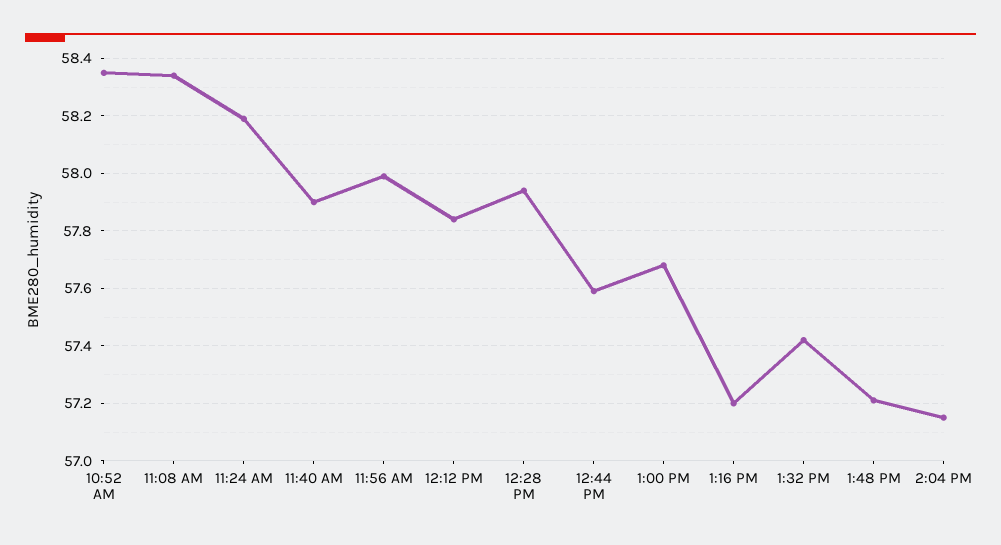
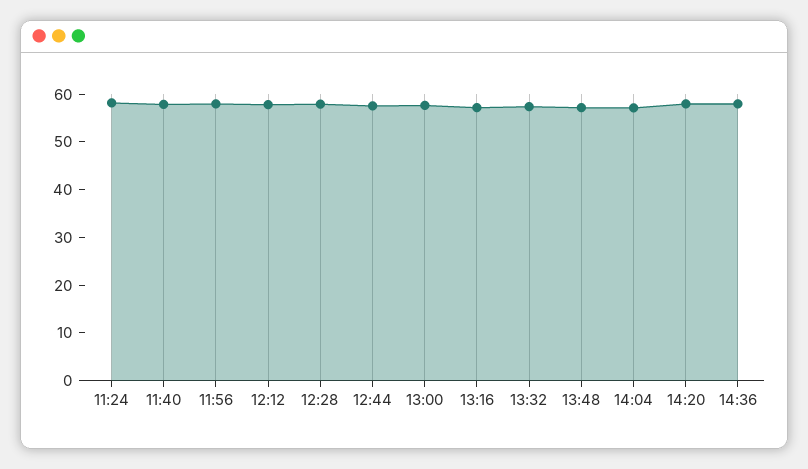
10:52 AM: 58.35 -> none
11:08 AM: 58.35 -> none
14:20: none -> 58
14:36: none -> 58

